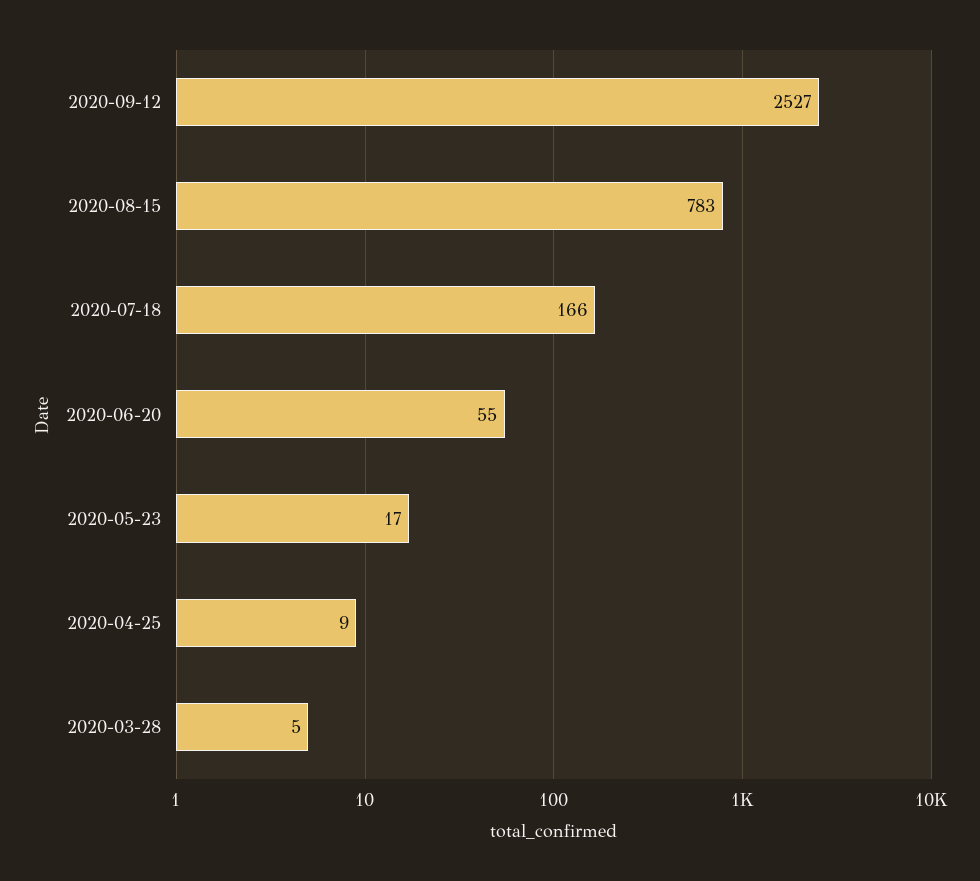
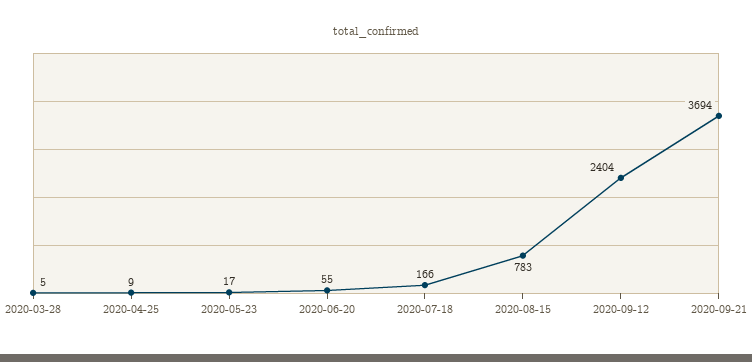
2020-09-12: 2527 -> 2404
2020-09-21: none -> 3694

